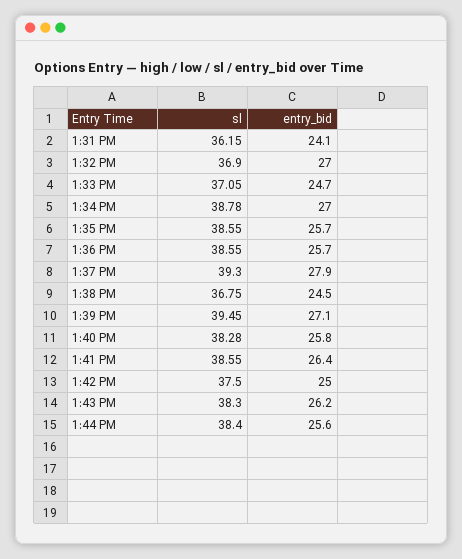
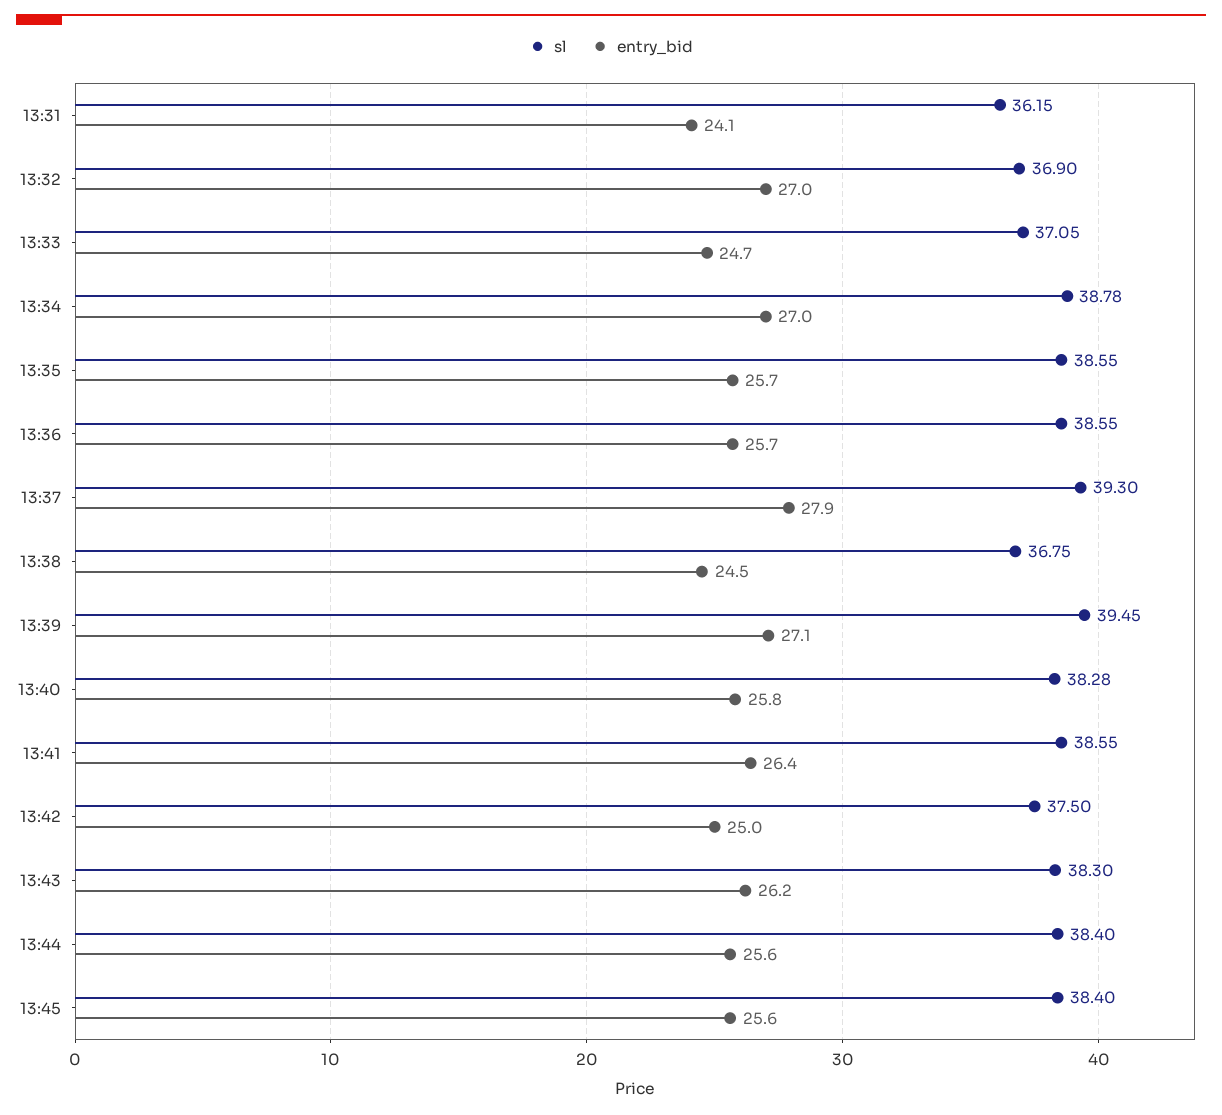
sl, 13:45: none -> 38.4
entry_bid, 13:45: none -> 25.6

